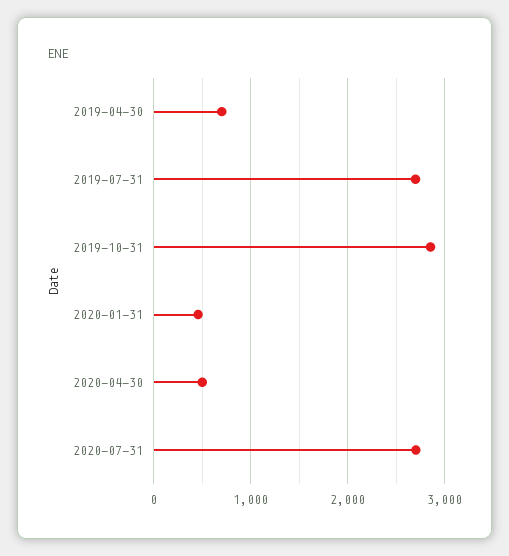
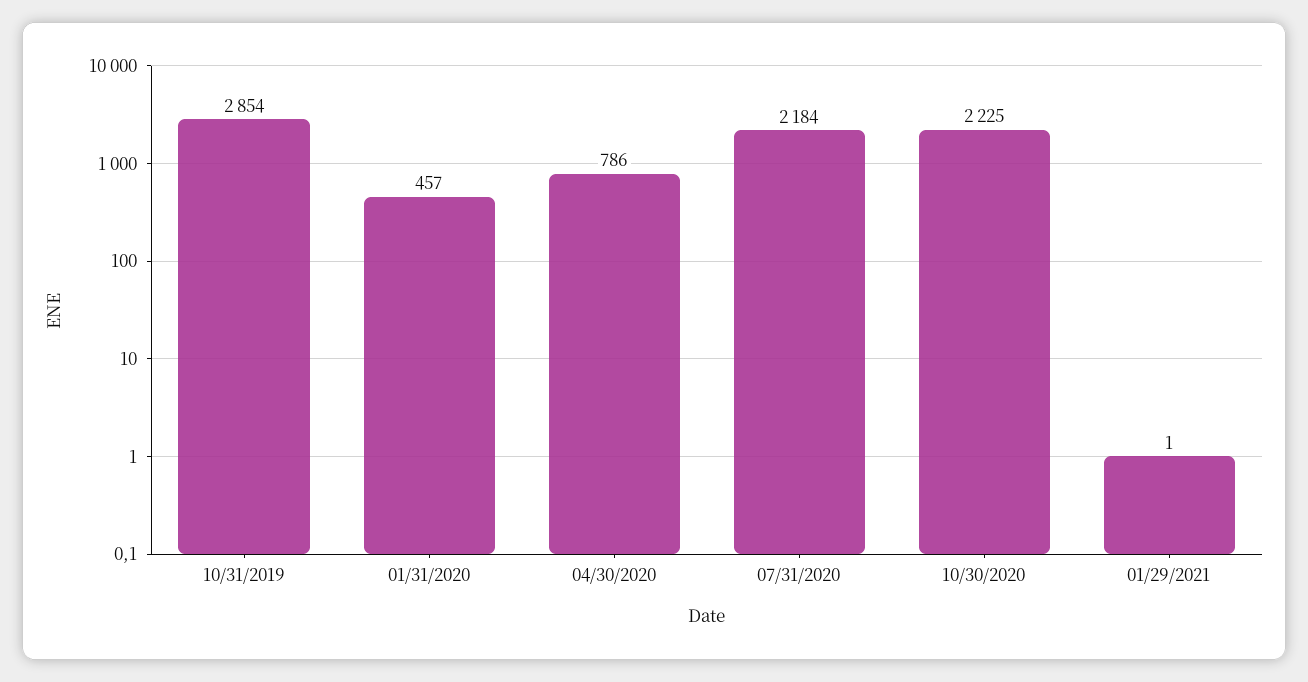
2019-04-30: 700 -> none
2019-07-31: 2700 -> none
2020-04-30: 500 -> 786
2020-07-31: 2700 -> 2184
10/30/2020: none -> 2225
01/29/2021: none -> 1

